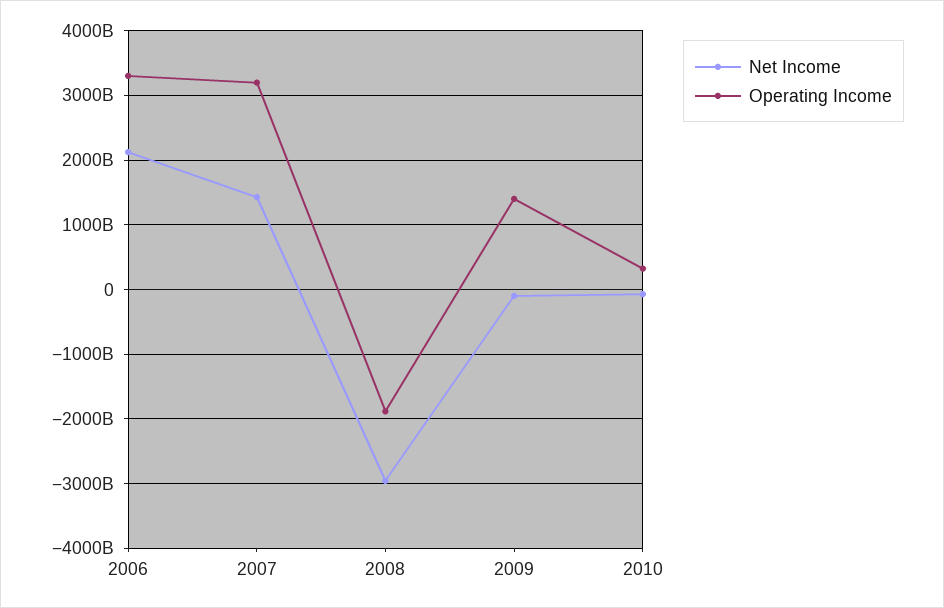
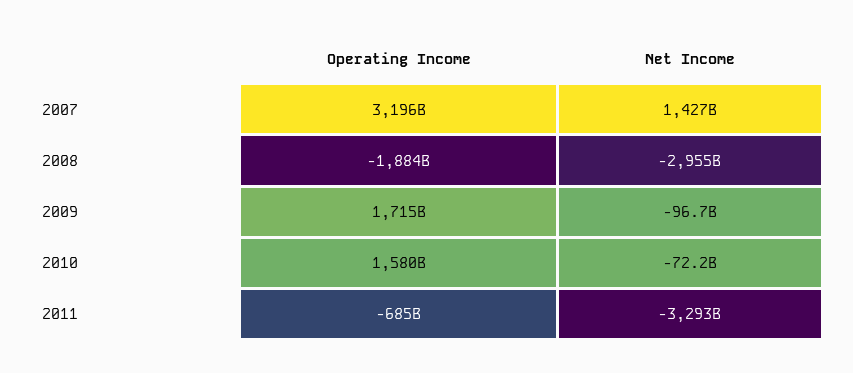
Net Income, 2006: 2100000000000 -> none
Operating Income, 2006: 3300000000000 -> none
Operating Income, 2009: 1400000000000 -> 1715000000000
Operating Income, 2010: 300000000000 -> 1580000000000
Operating Income, 2011: none -> -685000000000
Net Income, 2011: none -> -3293000000000

